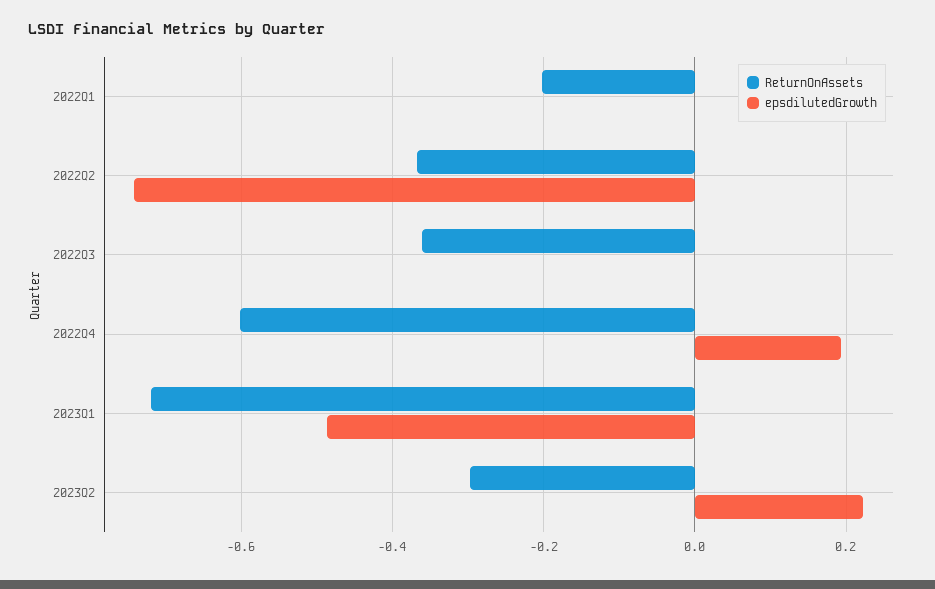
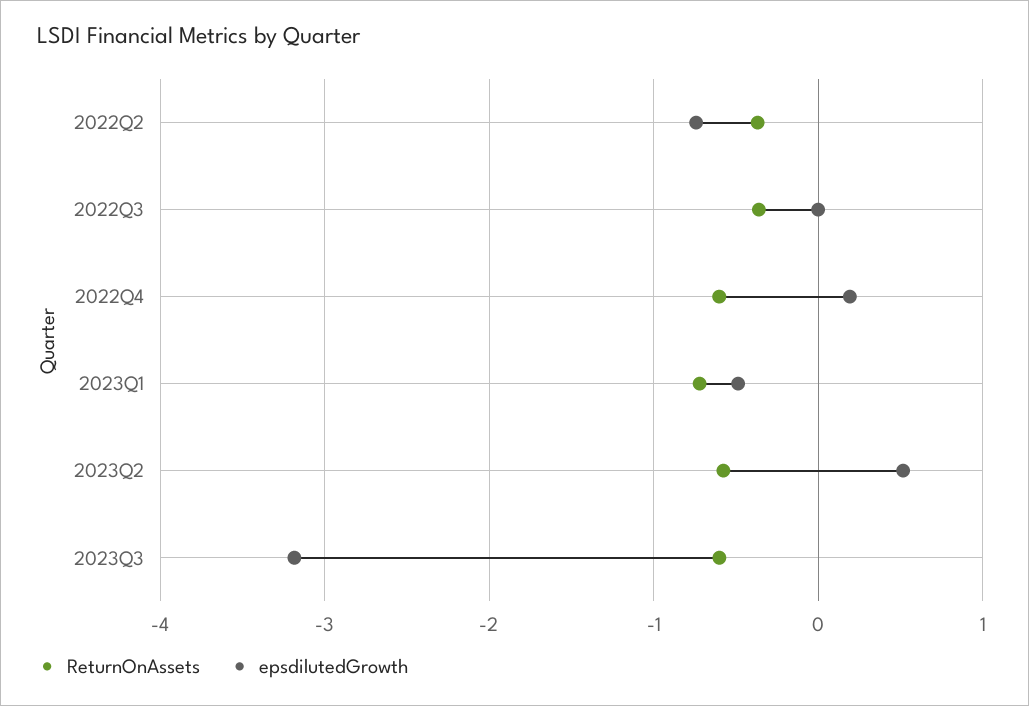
ReturnOnAssets, 2022Q1: -0.2 -> none
epsdilutedGrowth, 2022Q1: 0 -> none
ReturnOnAssets, 2023Q2: -0.3 -> -0.6
epsdilutedGrowth, 2023Q2: 0.22 -> 0.5
ReturnOnAssets, 2023Q3: none -> -0.6
epsdilutedGrowth, 2023Q3: none -> -3.2

